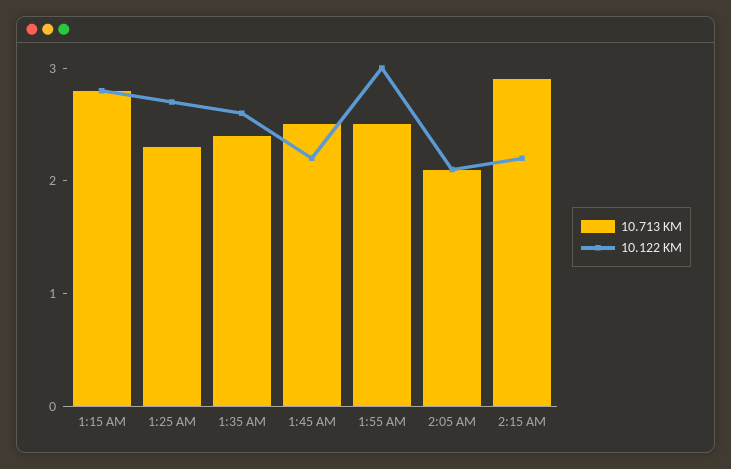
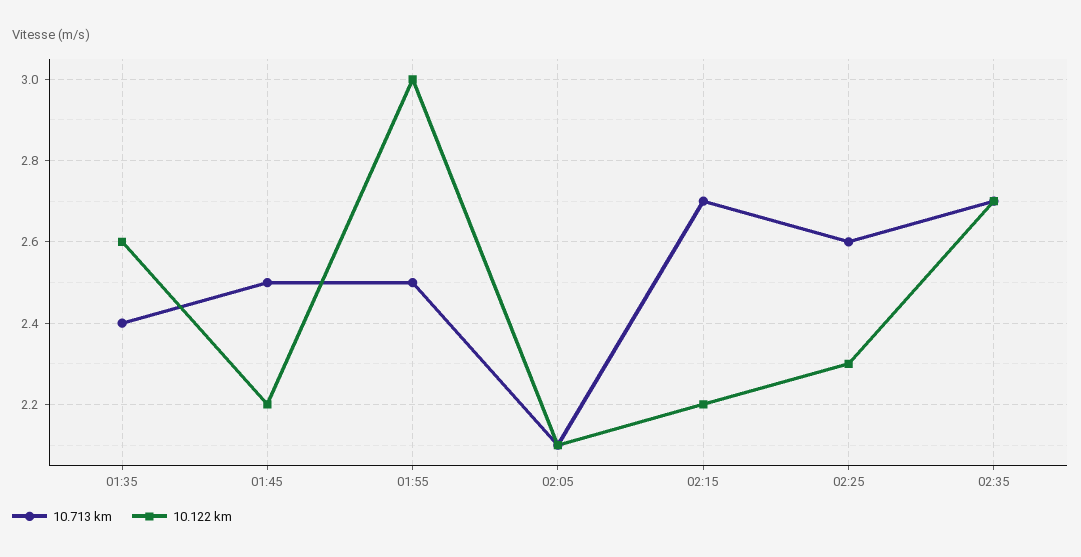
10.713 KM, 1:15 AM: 2.8 -> none
10.122 KM, 1:15 AM: 2.8 -> none
10.713 KM, 1:25 AM: 2.3 -> none
10.122 KM, 1:25 AM: 2.7 -> none
10.713 KM, 2:15 AM: 2.9 -> 2.7
10.713 KM, 02:25: none -> 2.6
10.122 KM, 02:25: none -> 2.3
10.713 KM, 02:35: none -> 2.7
10.122 KM, 02:35: none -> 2.7

